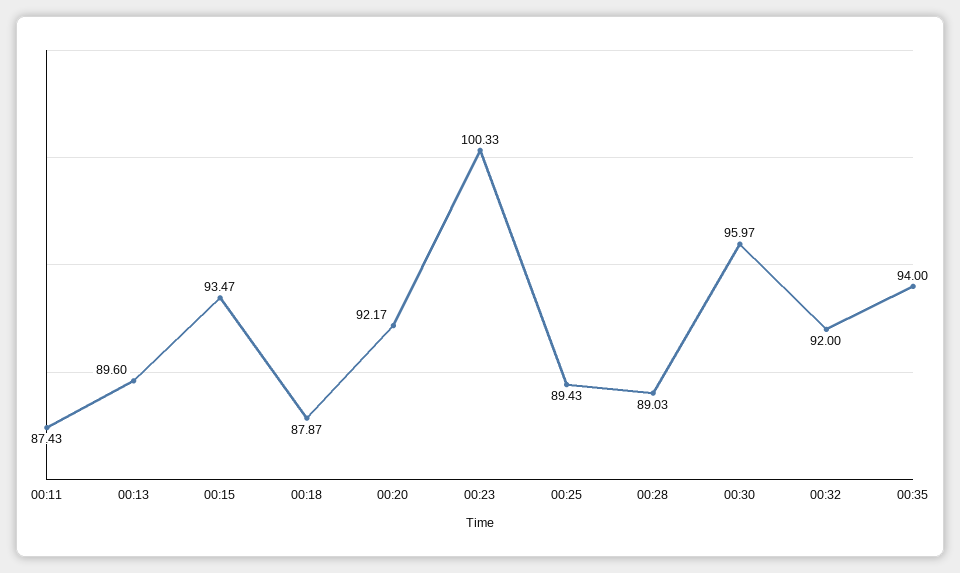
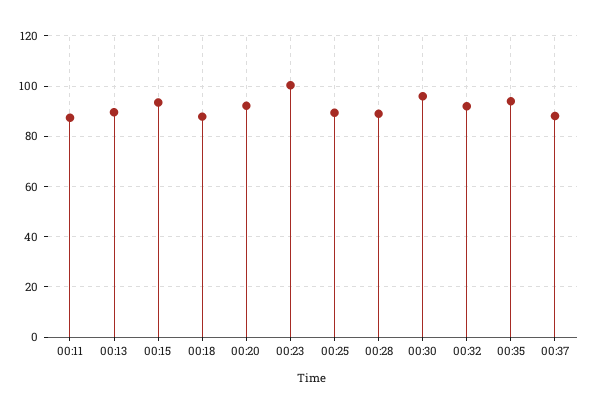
00:37: none -> 87.5

